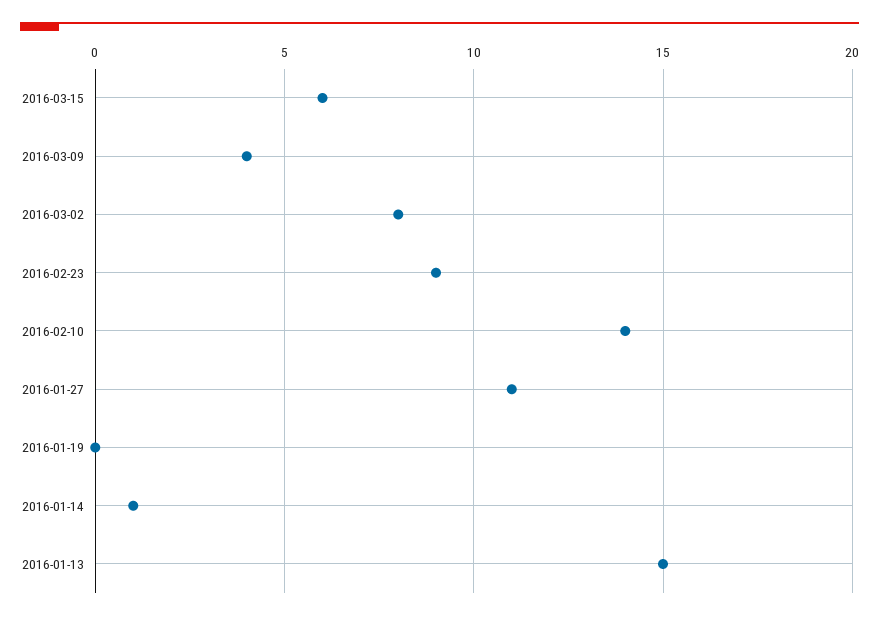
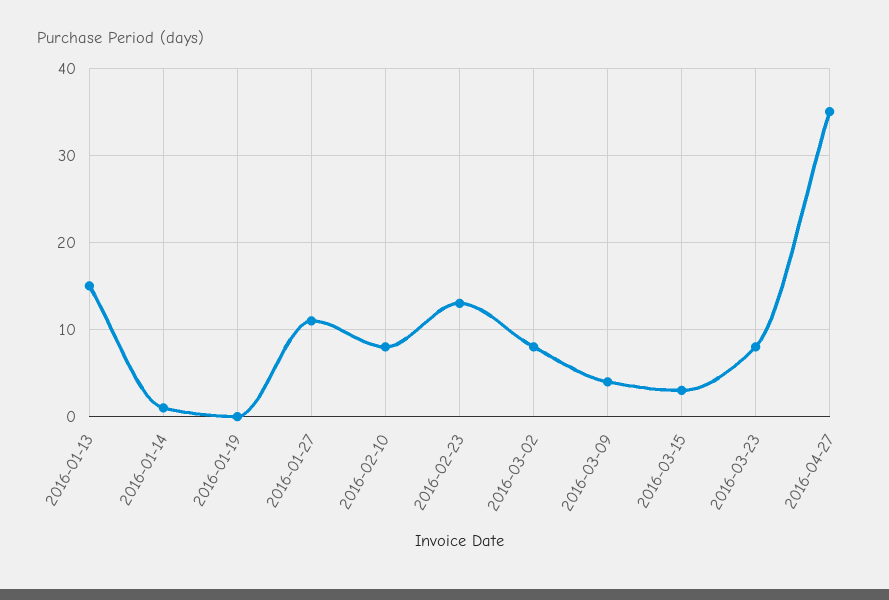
2016-03-15: 6 -> 3
2016-02-23: 9 -> 13
2016-02-10: 14 -> 8
2016-03-23: none -> 8
2016-04-27: none -> 35

